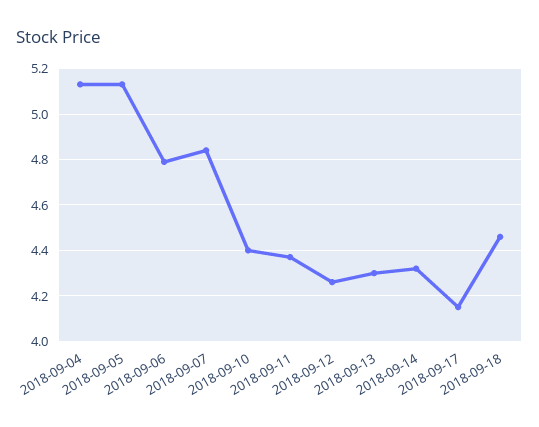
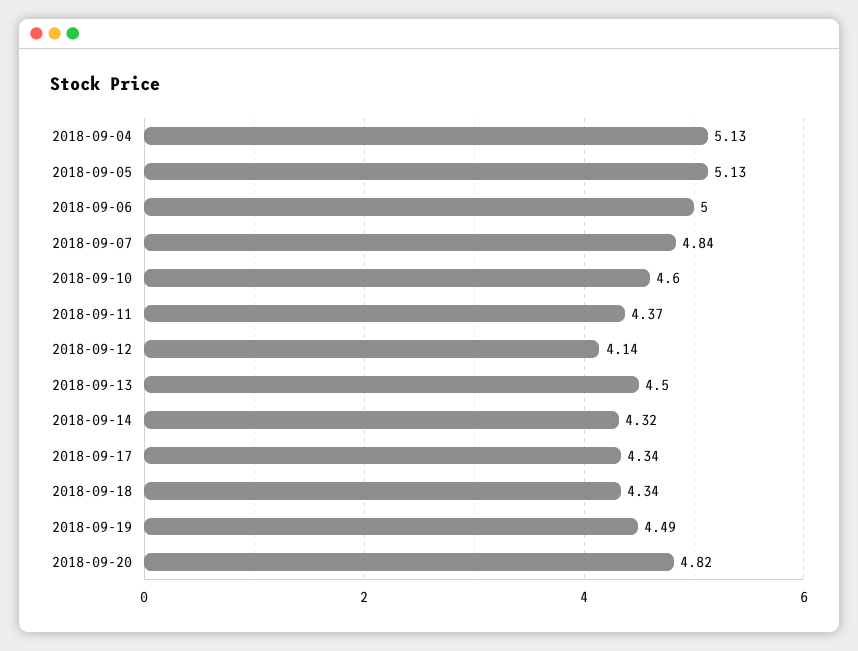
2018-09-06: 4.8 -> 5
2018-09-10: 4.4 -> 4.6
2018-09-12: 4.25 -> 4.14
2018-09-13: 4.3 -> 4.5
2018-09-17: 4.15 -> 4.34
2018-09-18: 4.45 -> 4.34
2018-09-19: none -> 4.49
2018-09-20: none -> 4.82

